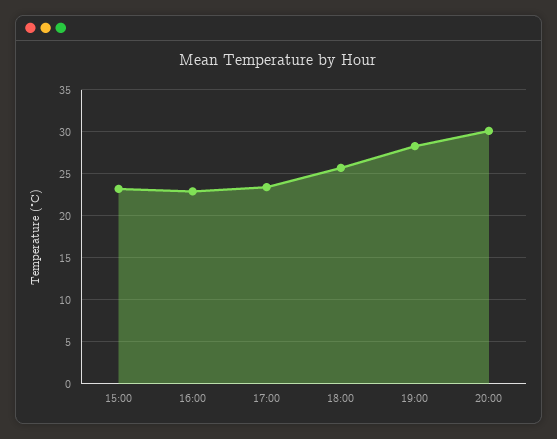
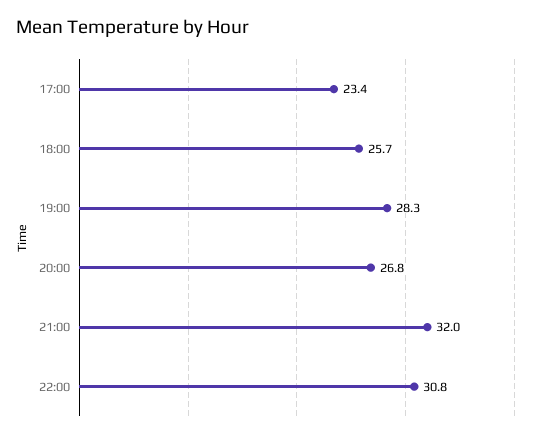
15:00: 23 -> none
16:00: 23 -> none
20:00: 30 -> 26.8
21:00: none -> 32
22:00: none -> 30.8

